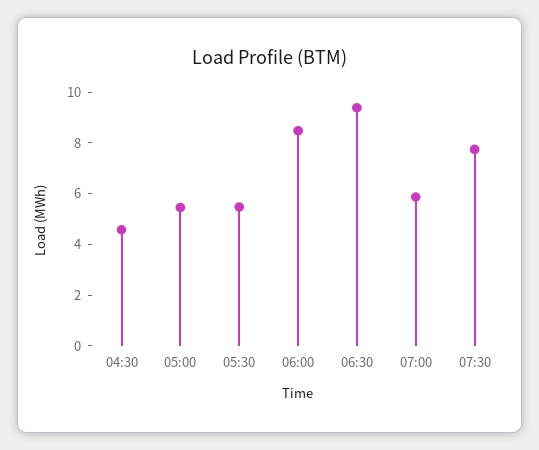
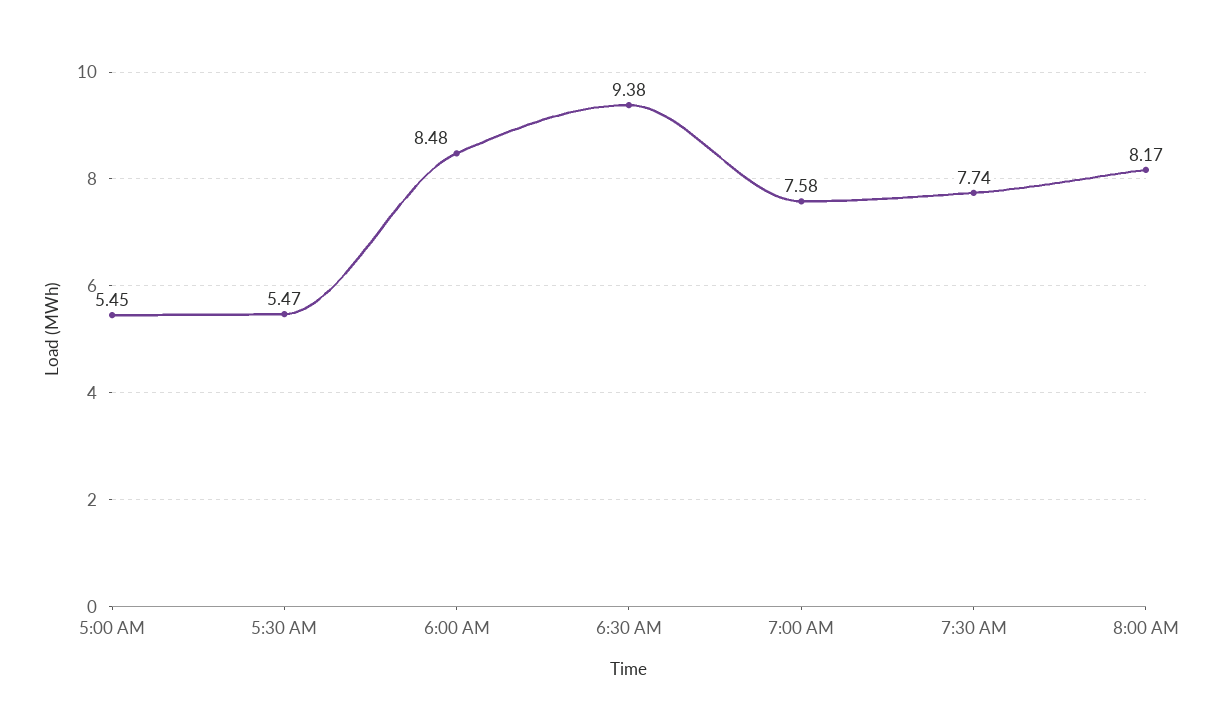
04:30: 4.5 -> none
07:00: 6 -> 7.58
8:00 AM: none -> 8.17

